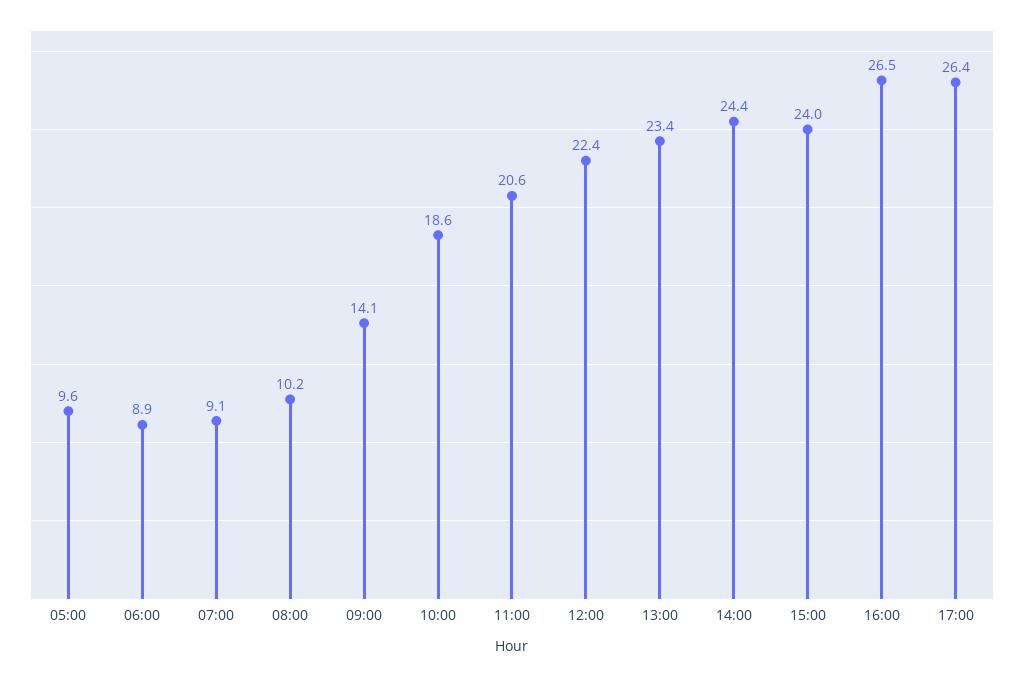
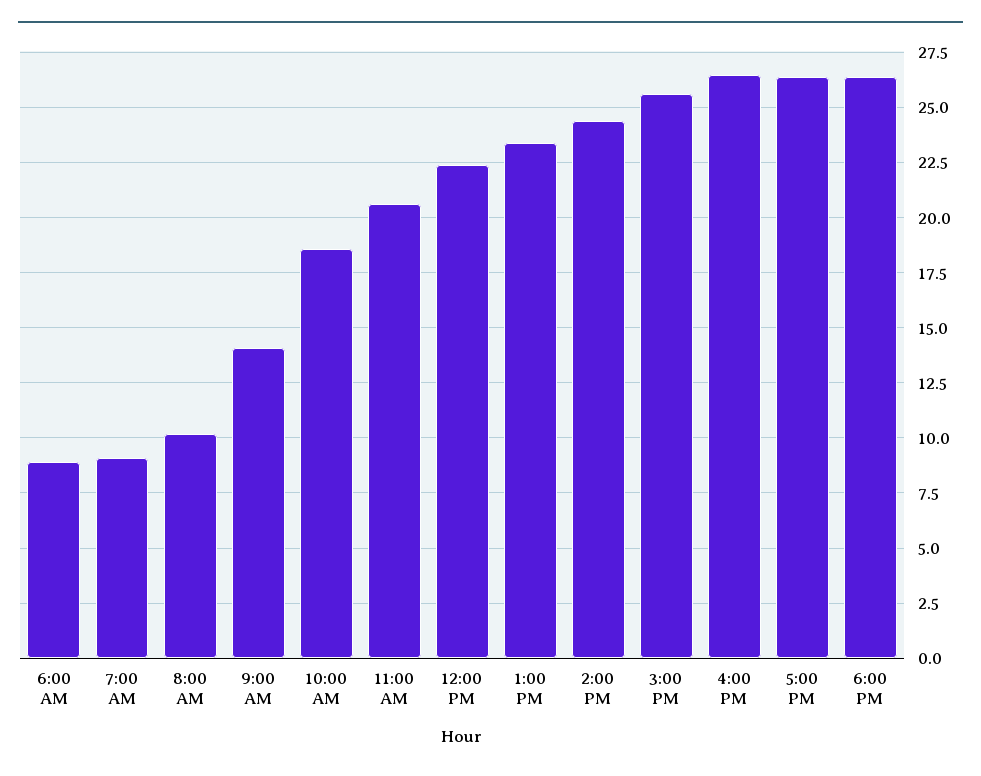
05:00: 9.6 -> none
15:00: 24 -> 25.5
6:00 PM: none -> 26.5

